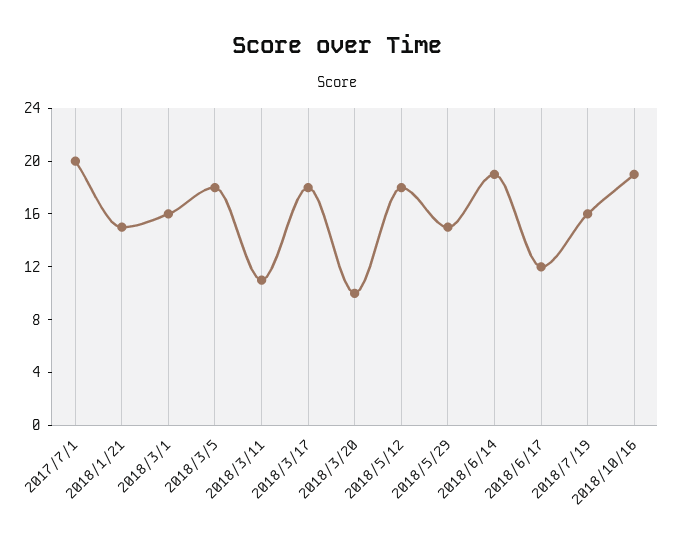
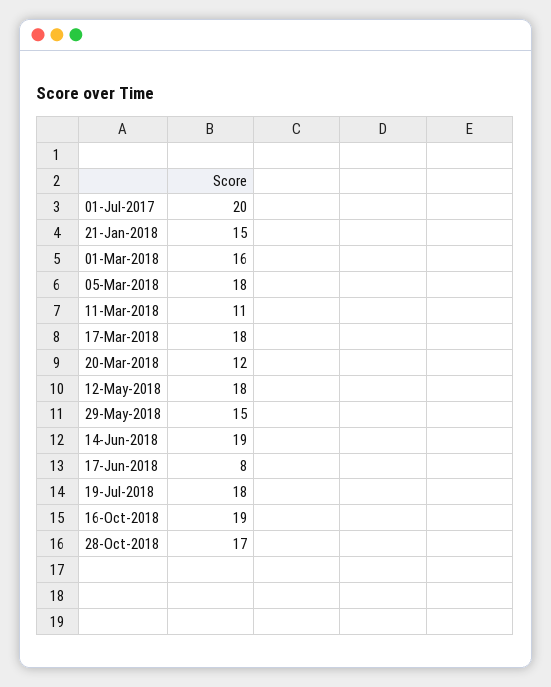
2018/3/20: 10 -> 12
2018/6/17: 12 -> 8
2018/7/19: 16 -> 18
28-Oct-2018: none -> 17

